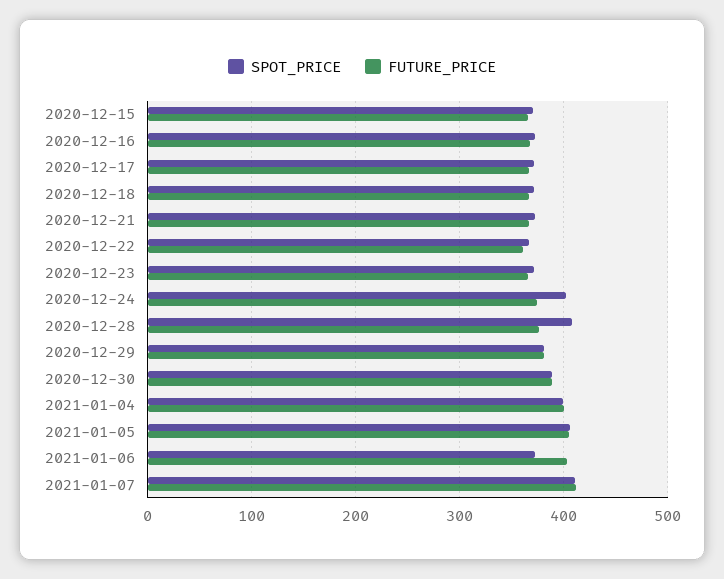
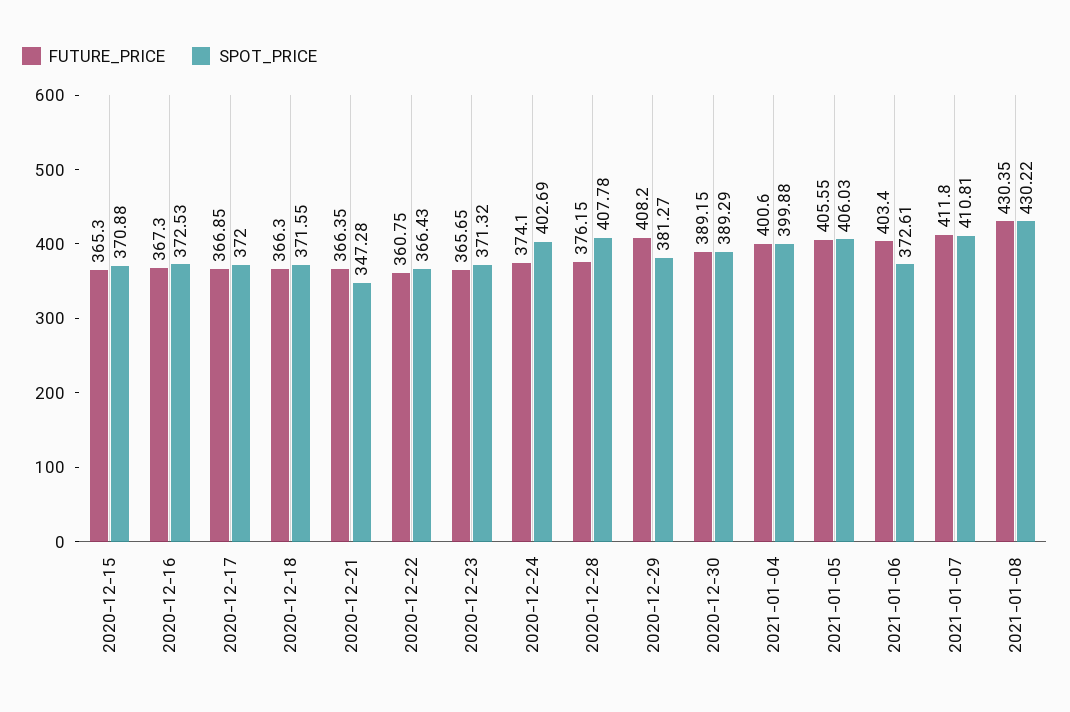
SPOT_PRICE, 2020-12-21: 370 -> 347.28
FUTURE_PRICE, 2020-12-29: 380 -> 408.2
FUTURE_PRICE, 2021-01-08: none -> 430.35
SPOT_PRICE, 2021-01-08: none -> 430.22

